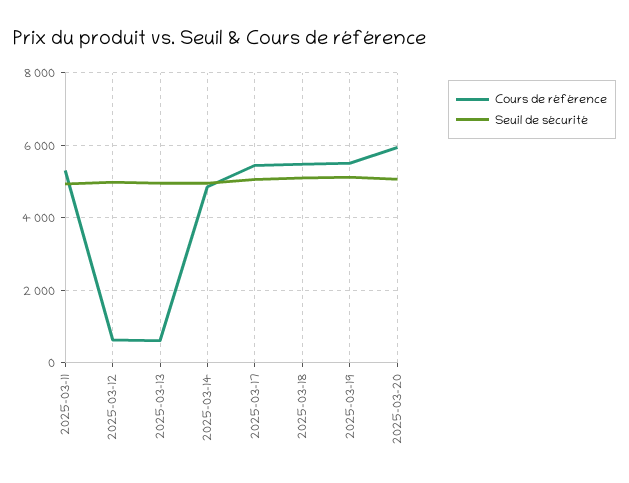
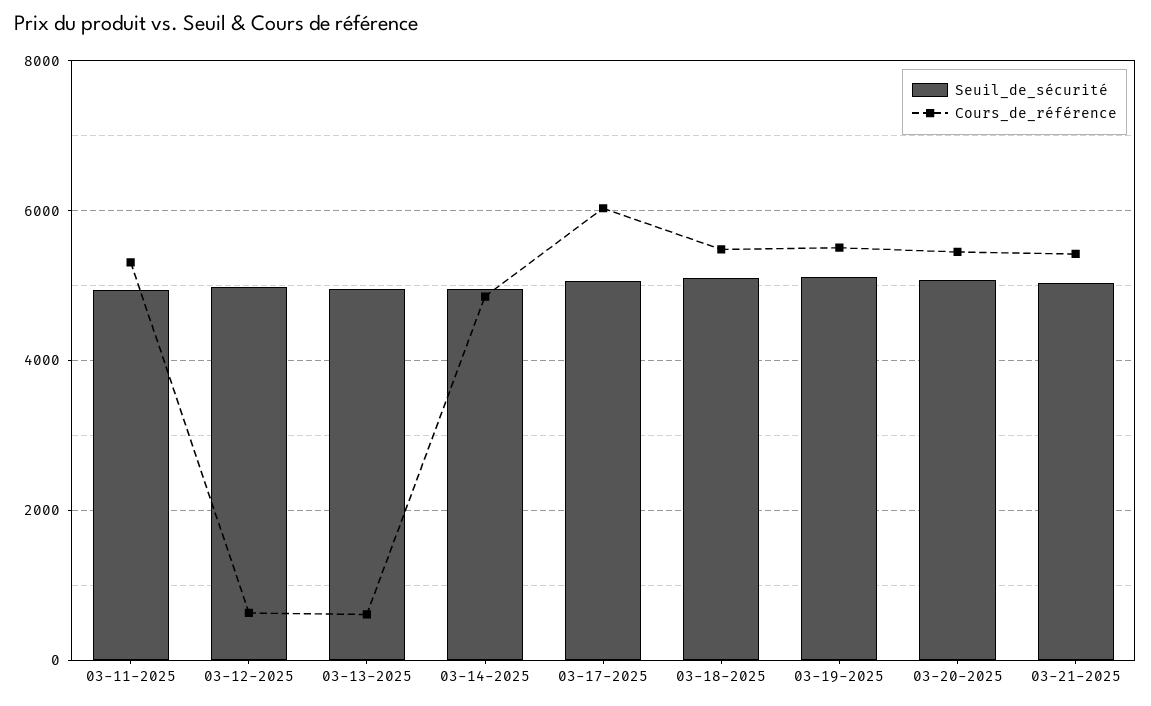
Cours de référence, 2025-03-17: 5400 -> 6000
Cours de référence, 2025-03-20: 6000 -> 5400
Seuil de sécurité, 03-21-2025: none -> 5000
Cours de référence, 03-21-2025: none -> 5400

